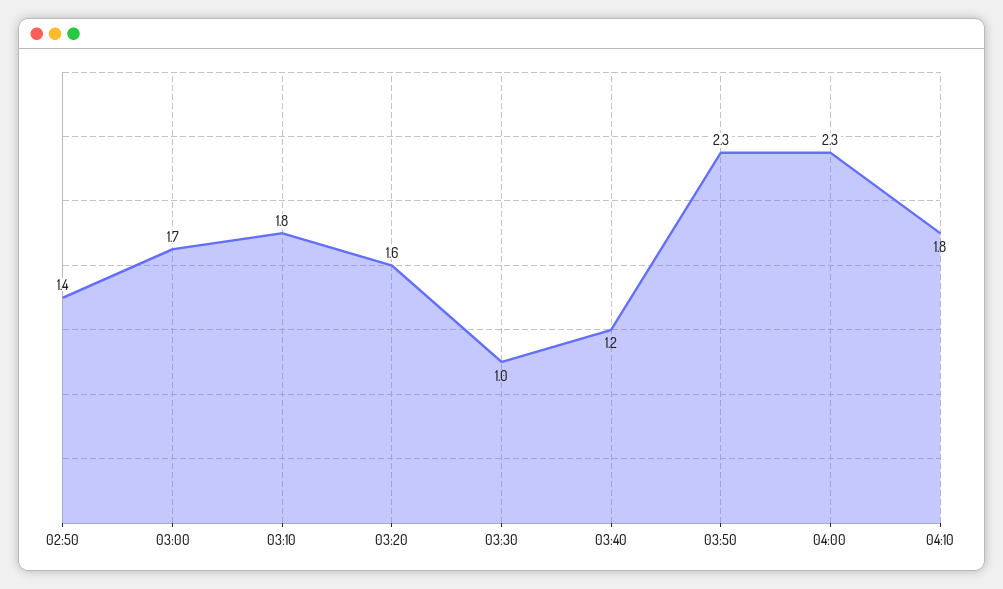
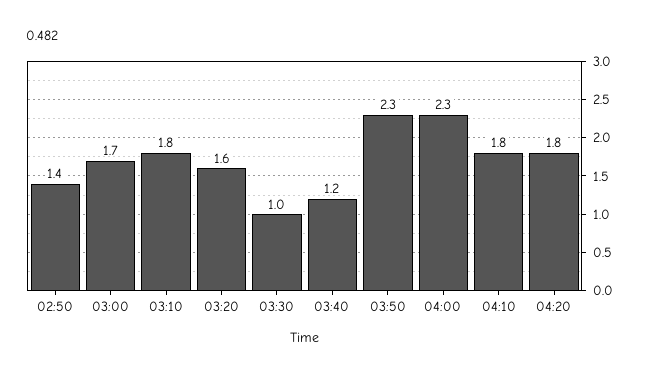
04:20: none -> 1.8

